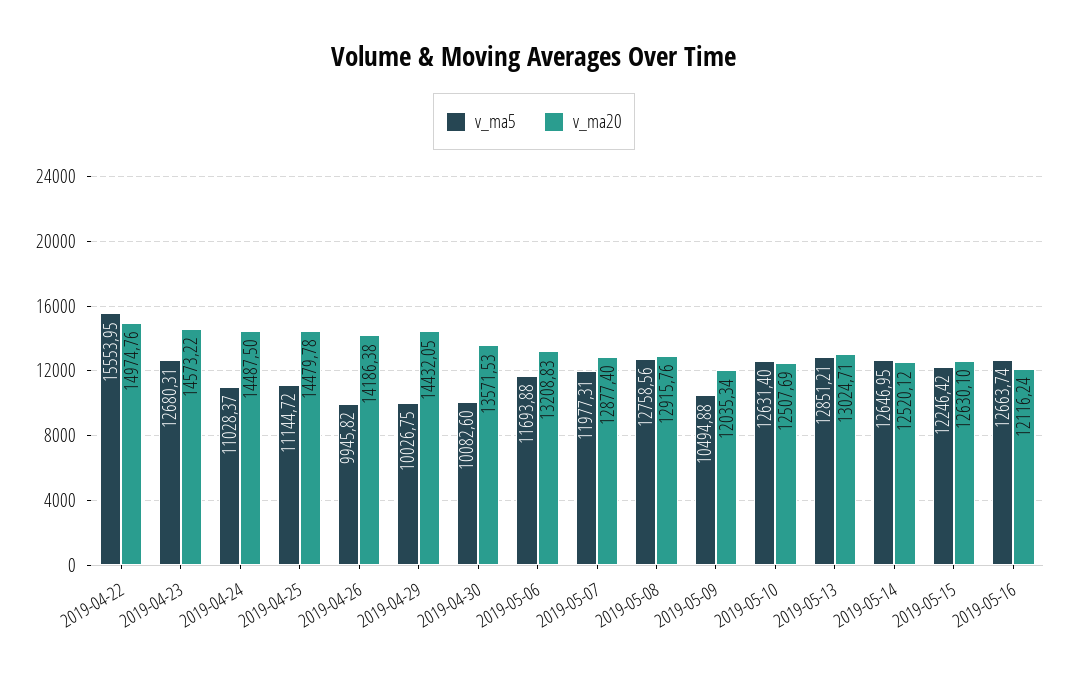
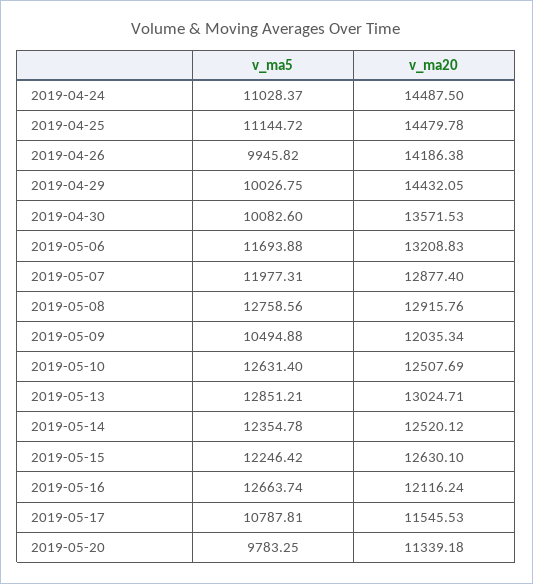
v_ma5, 2019-04-22: 15553.95 -> none
v_ma20, 2019-04-22: 14974.76 -> none
v_ma5, 2019-04-23: 12680.31 -> none
v_ma20, 2019-04-23: 14573.22 -> none
v_ma5, 2019-05-14: 12646.95 -> 12354.78
v_ma5, 2019-05-17: none -> 10787.81
v_ma20, 2019-05-17: none -> 11545.53
v_ma5, 2019-05-20: none -> 9783.25
v_ma20, 2019-05-20: none -> 11339.18

